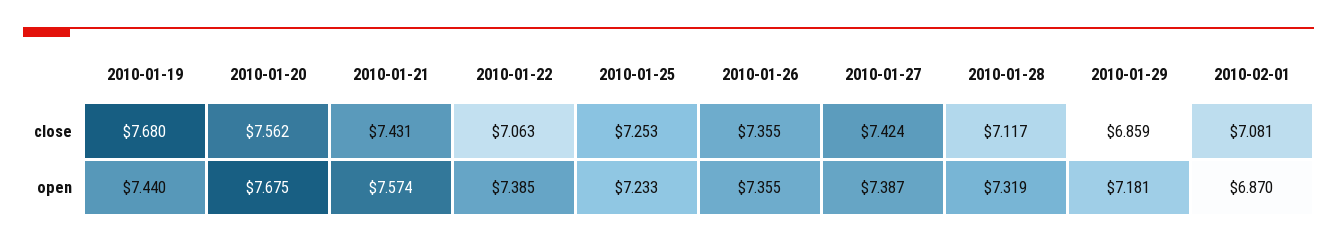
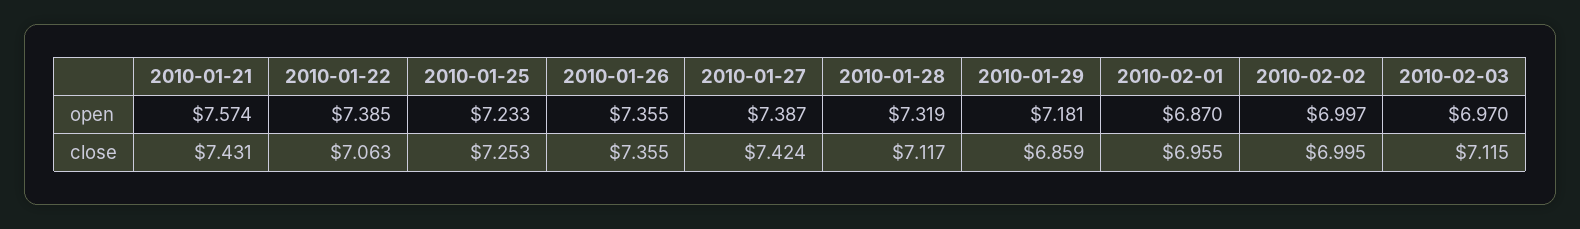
2010-01-19, close: 7.68 -> none
2010-01-20, close: 7.562 -> none
2010-02-01, close: 7.081 -> 6.955
2010-01-19, open: 7.44 -> none
2010-01-20, open: 7.675 -> none
2010-02-02, open: none -> 6.997
2010-02-03, open: none -> 6.97
2010-02-02, close: none -> 6.995
2010-02-03, close: none -> 7.115

